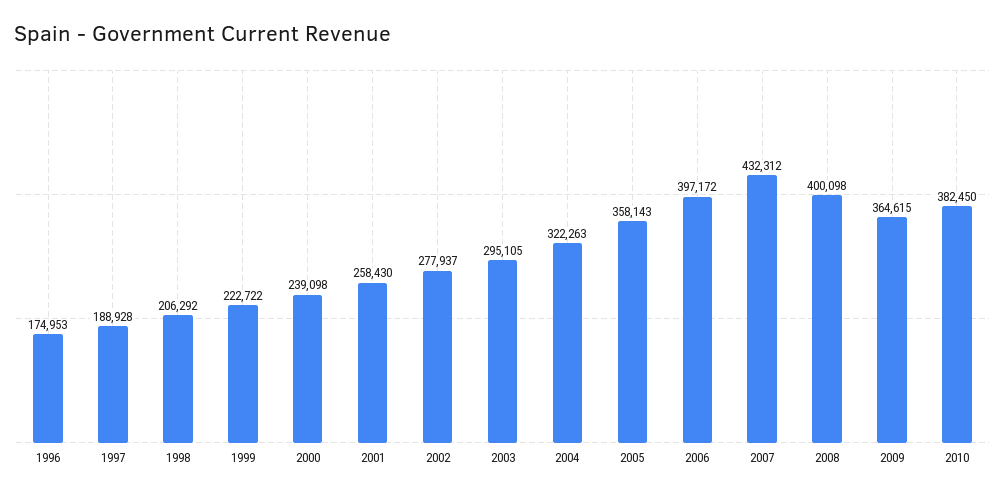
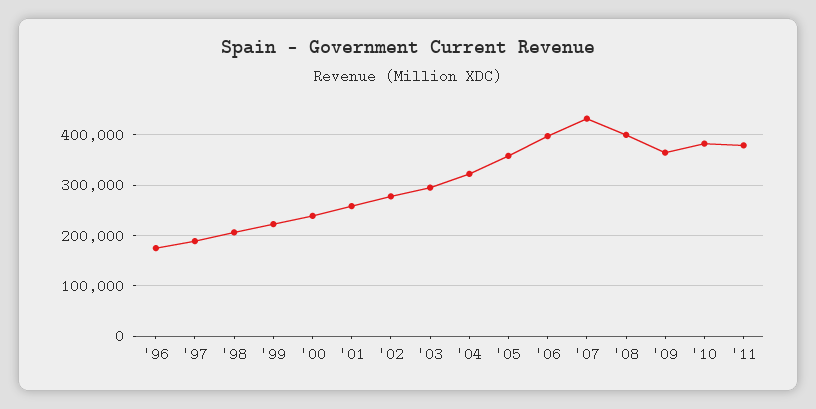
'11: none -> 380000

